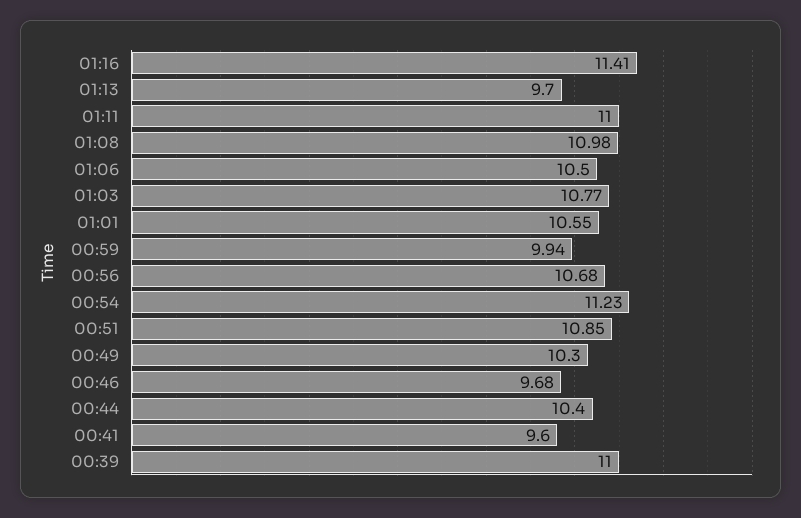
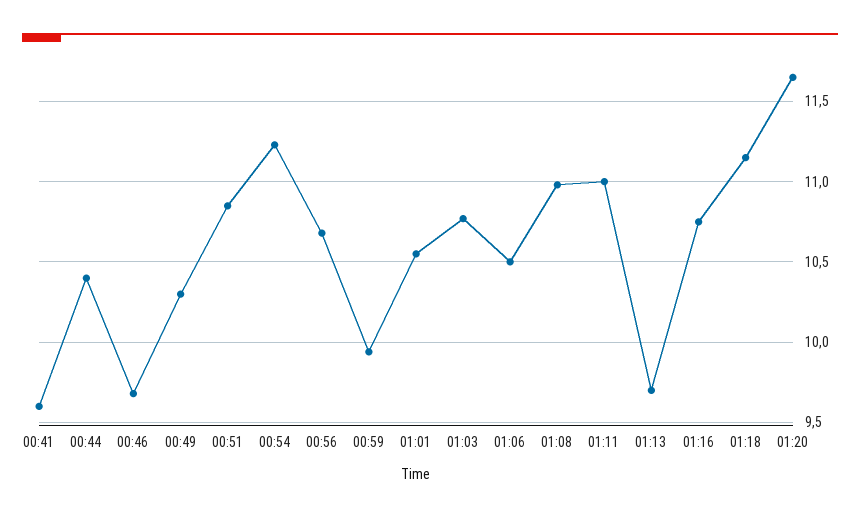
01:16: 11.41 -> 10.75
00:39: 11 -> none
01:18: none -> 11.15
01:20: none -> 11.65

